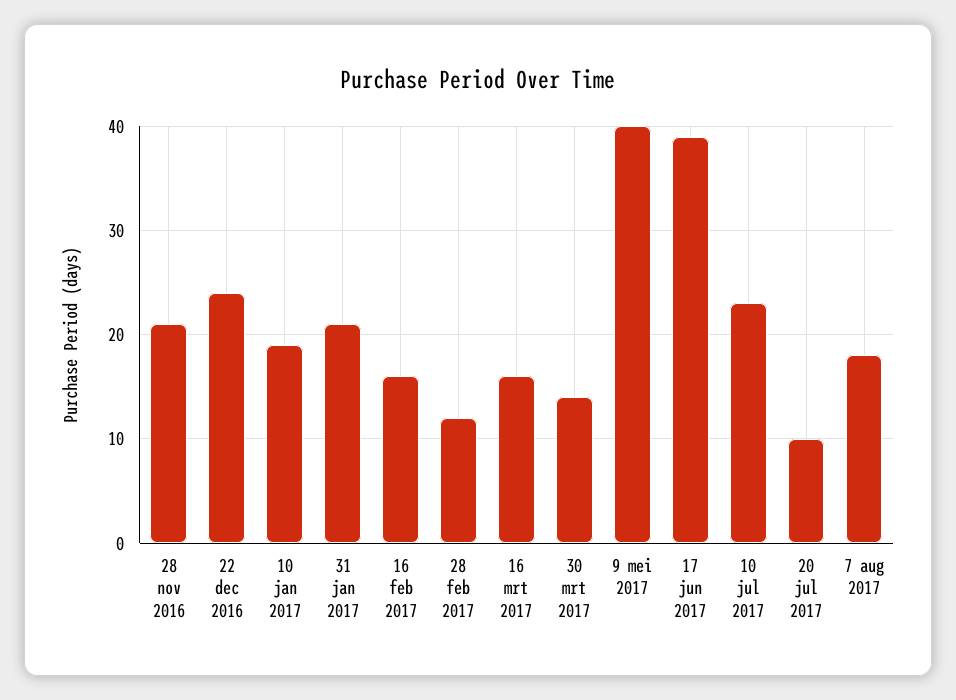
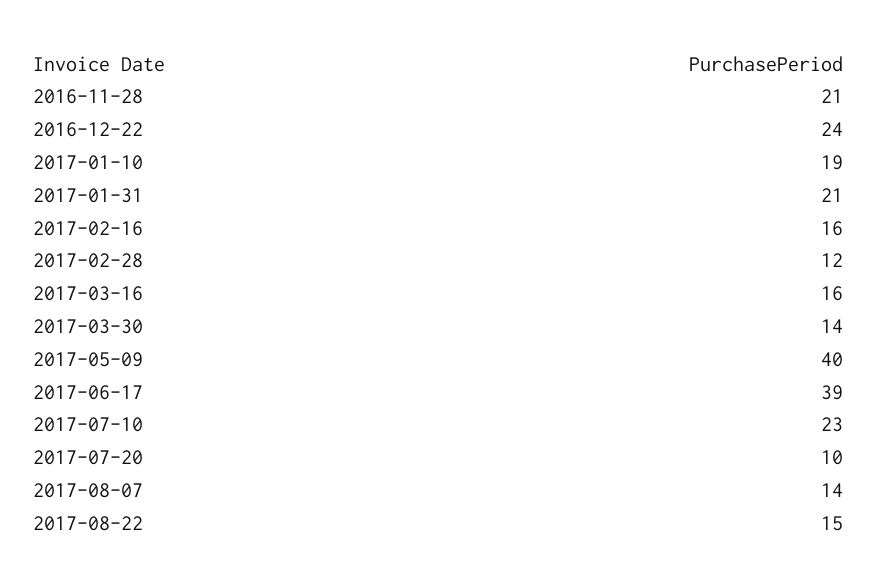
7 aug 2017: 18 -> 14
2017-08-22: none -> 15

